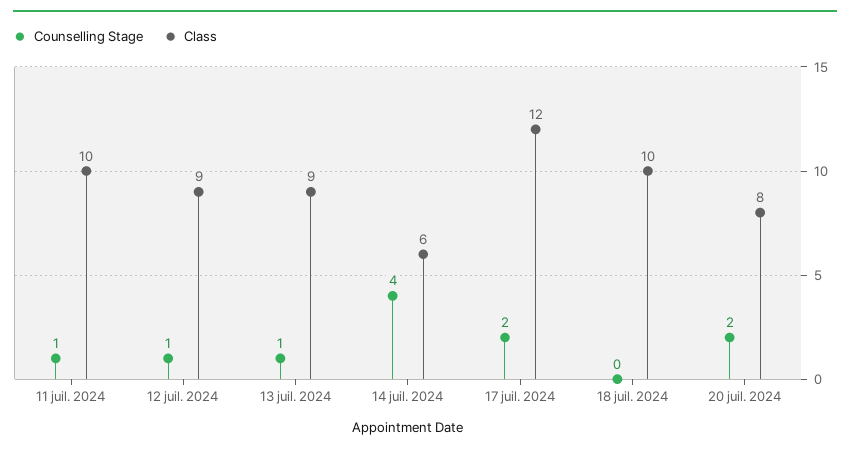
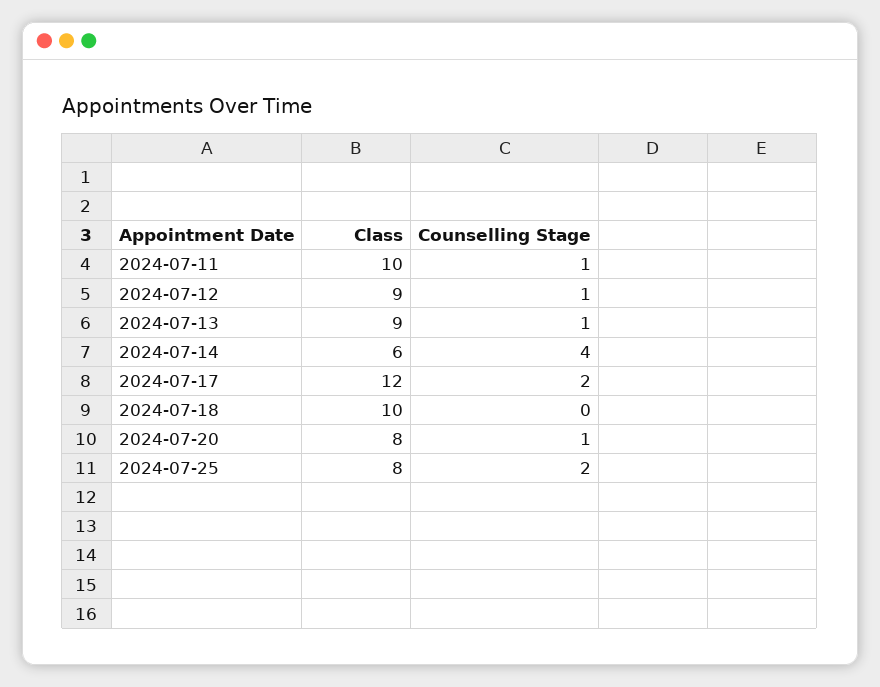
Counselling Stage, 20 juil. 2024: 2 -> 1
Class, 2024-07-25: none -> 8
Counselling Stage, 2024-07-25: none -> 2

